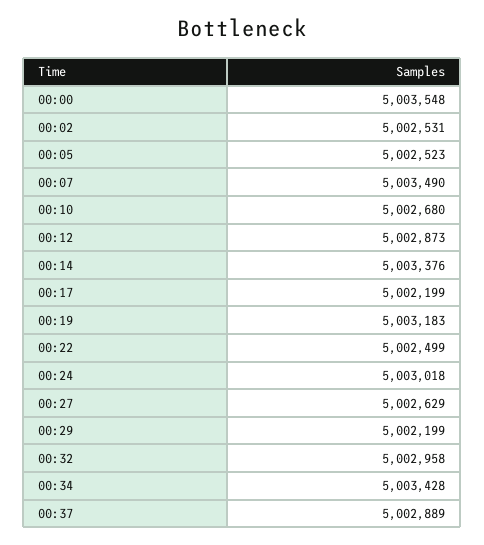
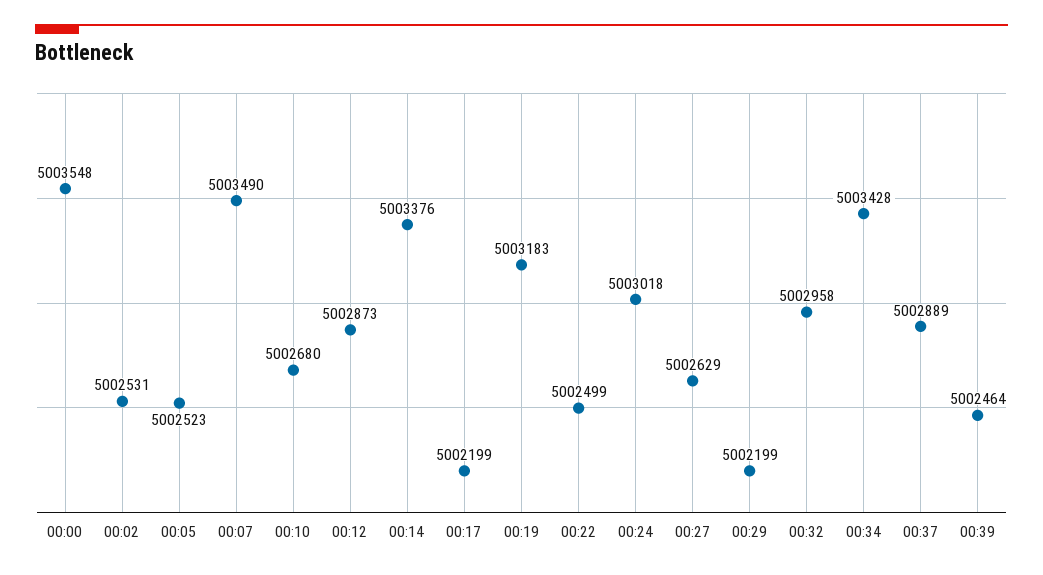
00:39: none -> 5002464

